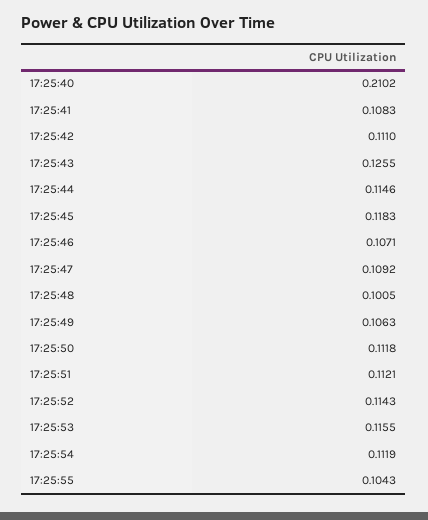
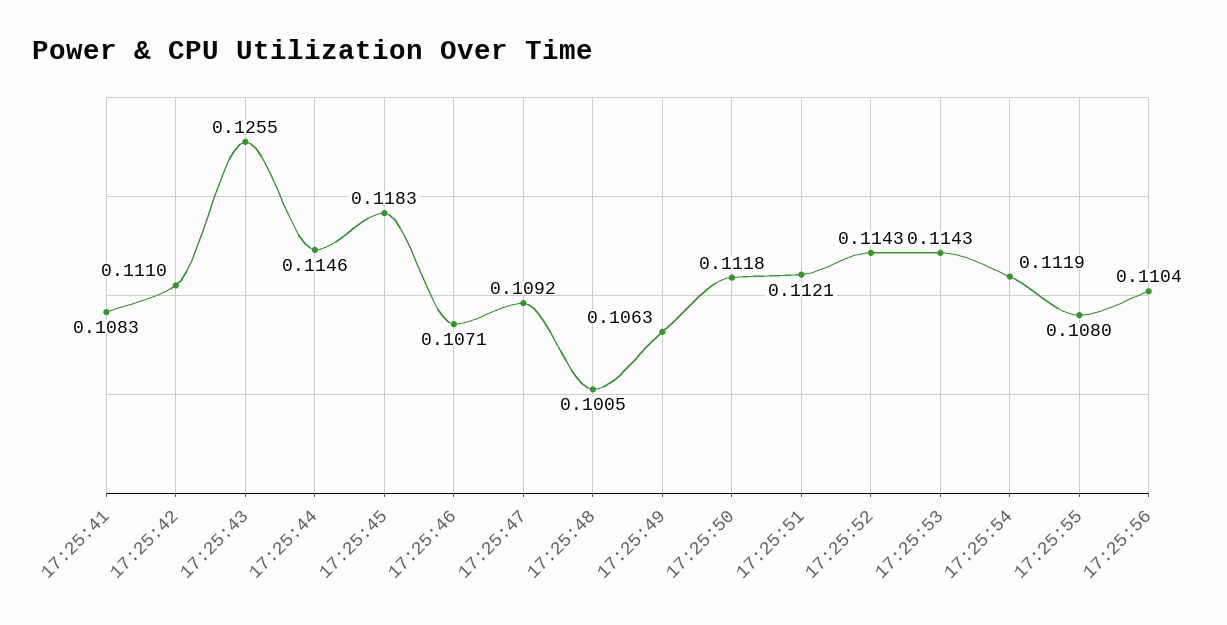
17:25:40: 0.2102 -> none
17:25:53: 0.1155 -> 0.1143
17:25:55: 0.1043 -> 0.108
17:25:56: none -> 0.1104

